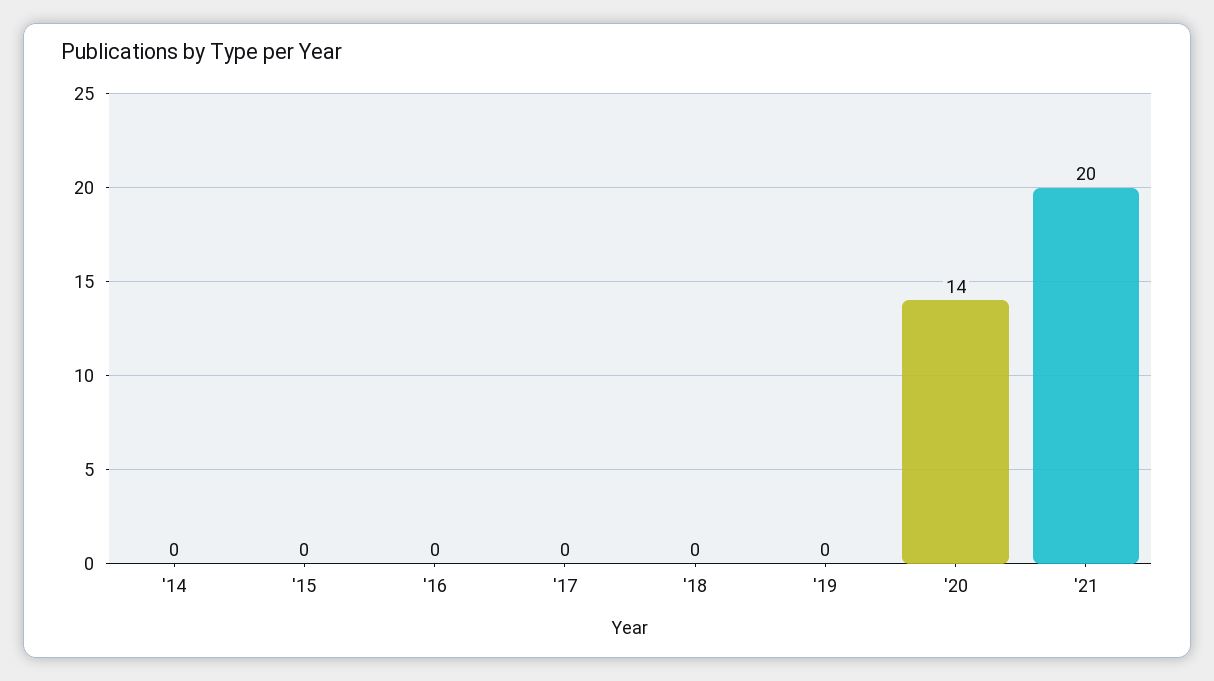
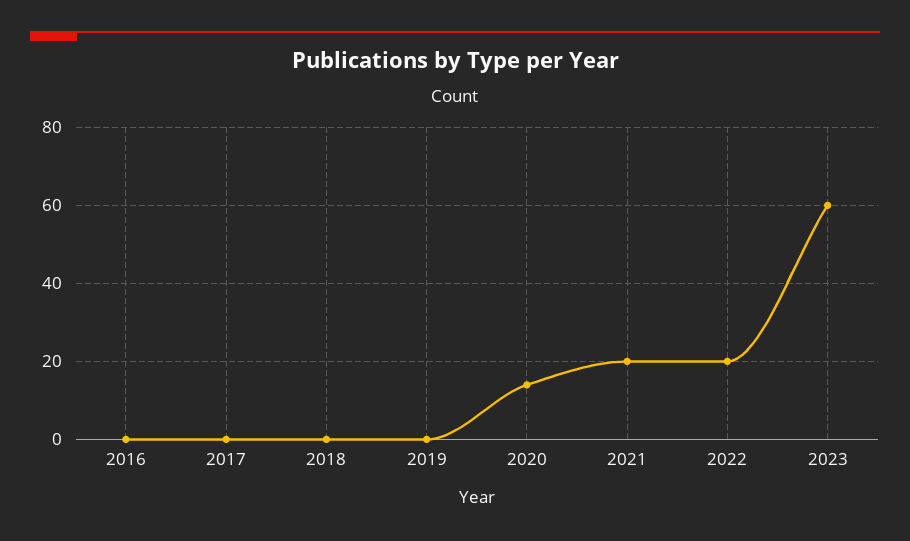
'14: 0 -> none
'15: 0 -> none
2022: none -> 20
2023: none -> 60

